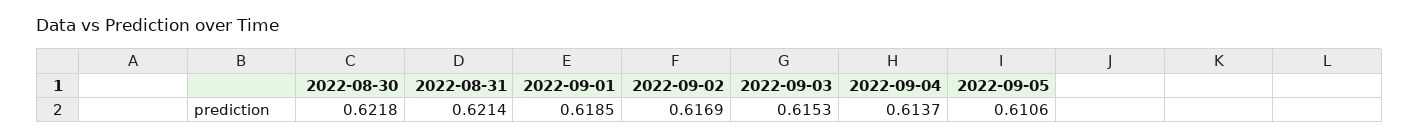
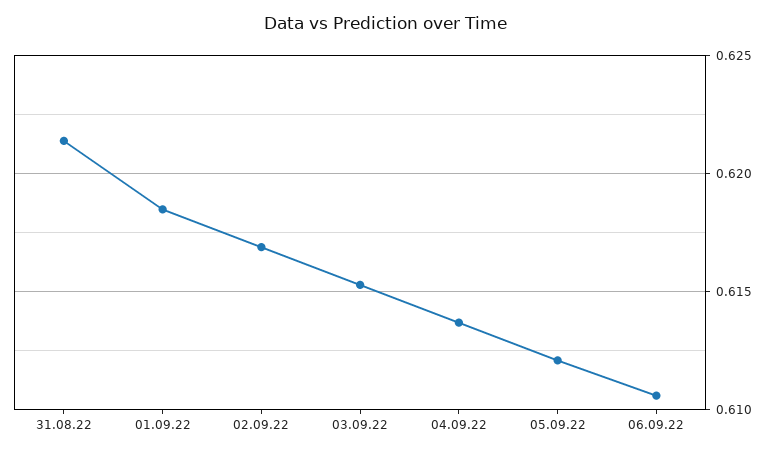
2022-08-30: 0.6218 -> none
2022-09-05: 0.6106 -> 0.612
06.09.22: none -> 0.6105

